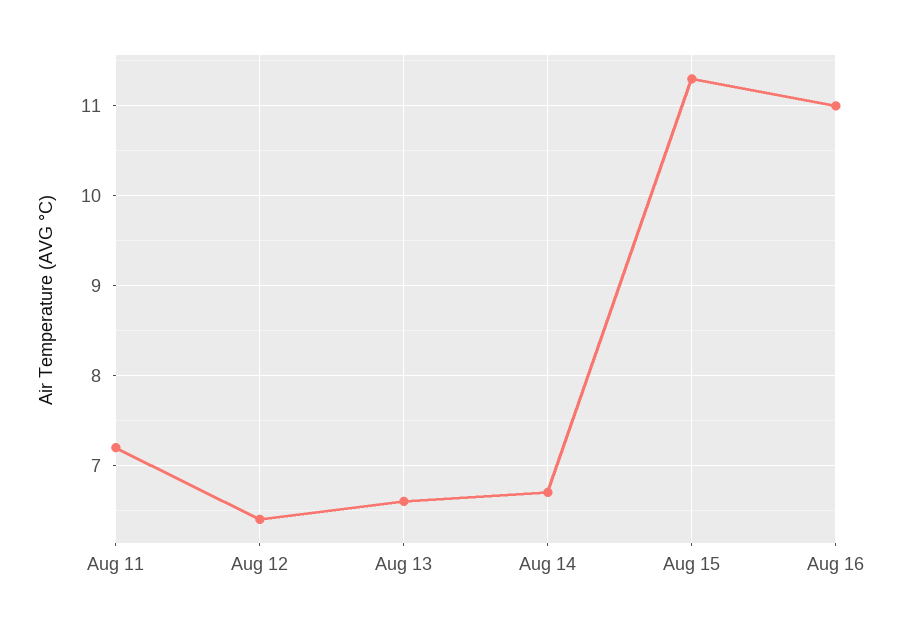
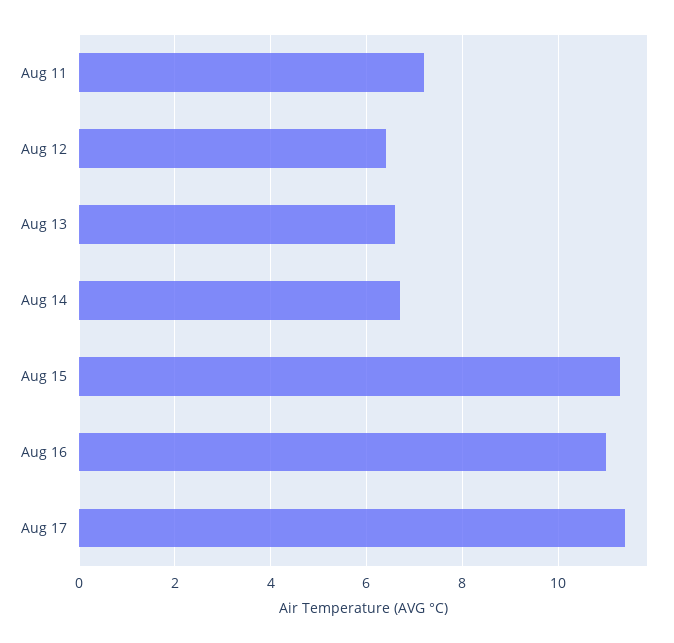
Aug 17: none -> 11.5

